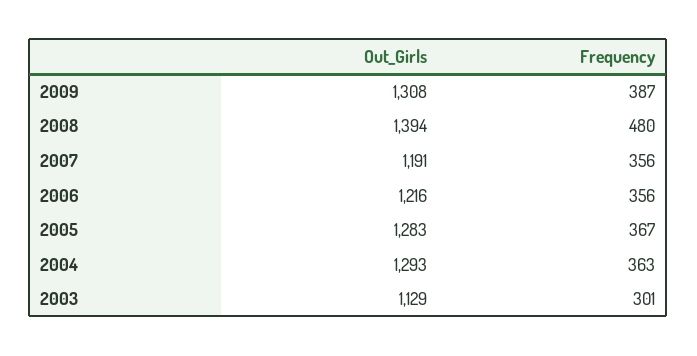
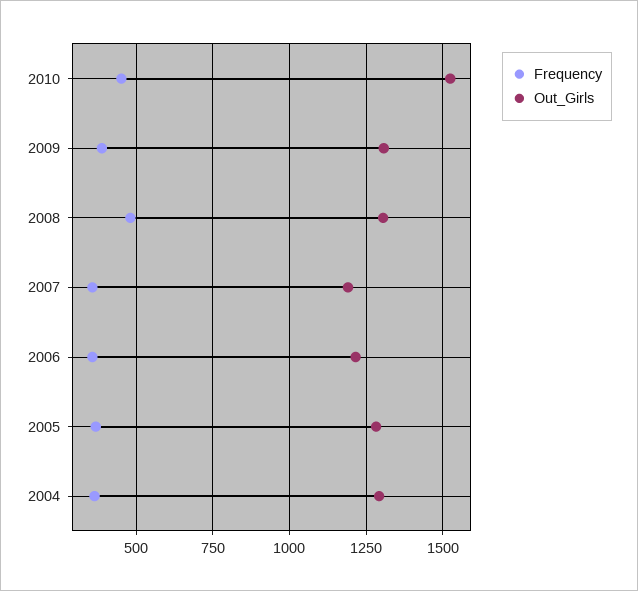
Out_Girls, 2008: 1394 -> 1300
Out_Girls, 2003: 1129 -> none
Frequency, 2003: 301 -> none
Frequency, 2010: none -> 450
Out_Girls, 2010: none -> 1525

